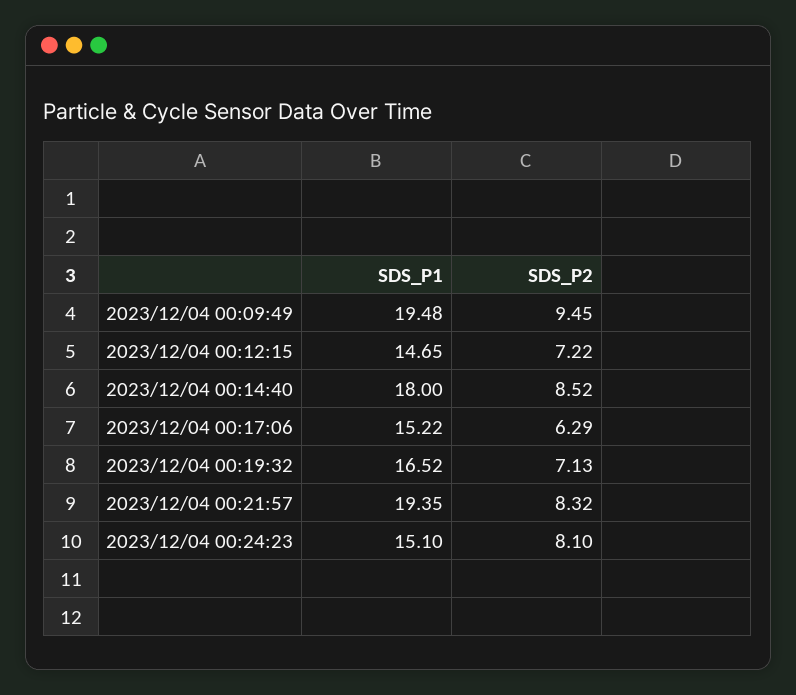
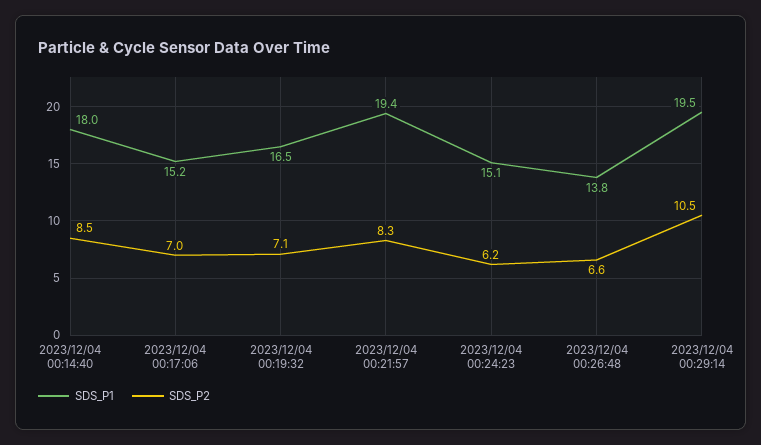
SDS_P1, 2023/12/04 00:09:49: 19.48 -> none
SDS_P2, 2023/12/04 00:09:49: 9.45 -> none
SDS_P1, 2023/12/04 00:12:15: 14.65 -> none
SDS_P2, 2023/12/04 00:12:15: 7.22 -> none
SDS_P2, 2023/12/04 00:17:06: 6.29 -> 7
SDS_P2, 2023/12/04 00:24:23: 8.1 -> 6.2
SDS_P1, 2023/12/04 00:26:48: none -> 13.8
SDS_P2, 2023/12/04 00:26:48: none -> 6.6
SDS_P1, 2023/12/04 00:29:14: none -> 19.5
SDS_P2, 2023/12/04 00:29:14: none -> 10.5

